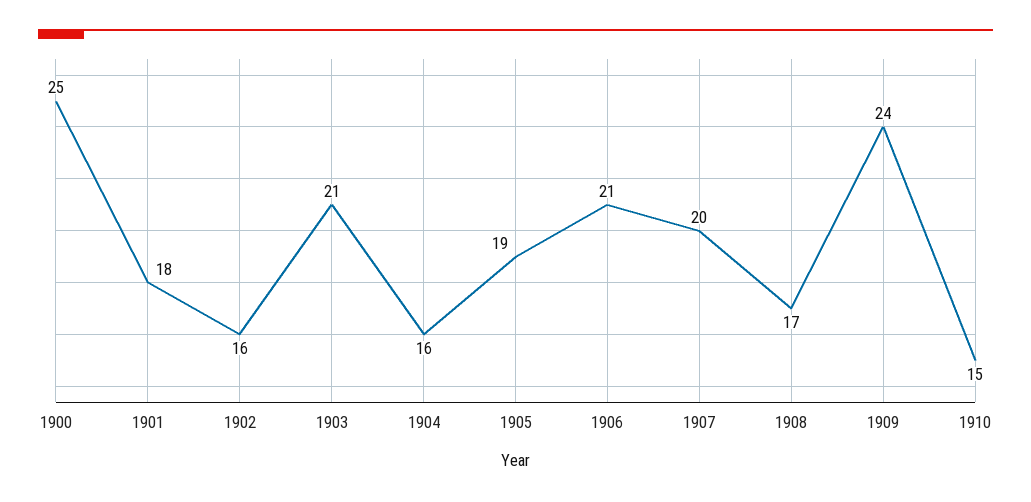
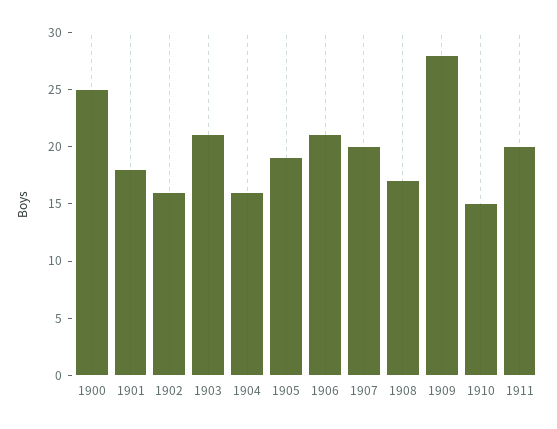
1909: 24 -> 28
1911: none -> 20

